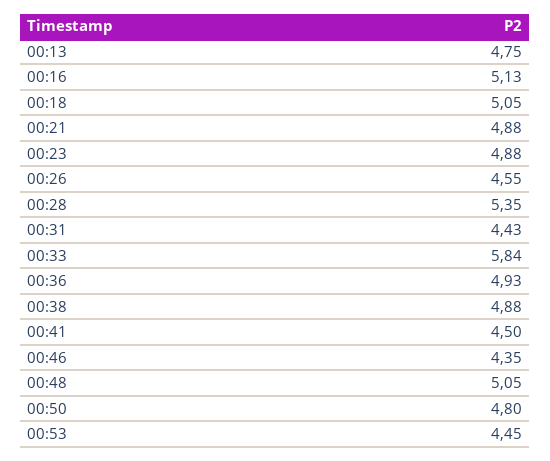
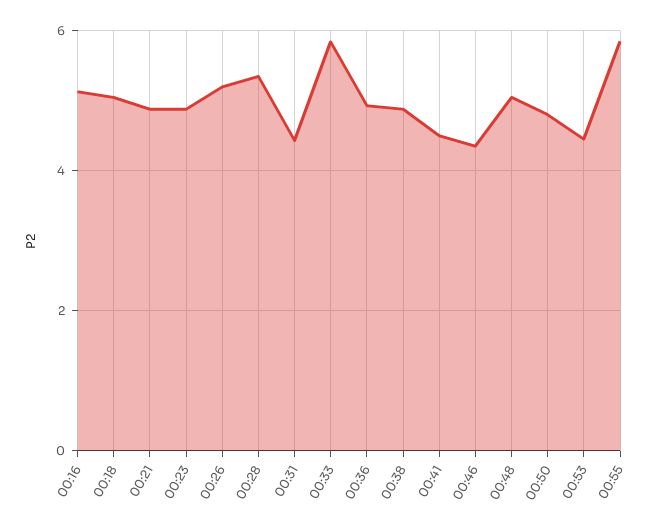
00:13: 4.75 -> none
00:26: 4.55 -> 5.2
00:55: none -> 5.8

